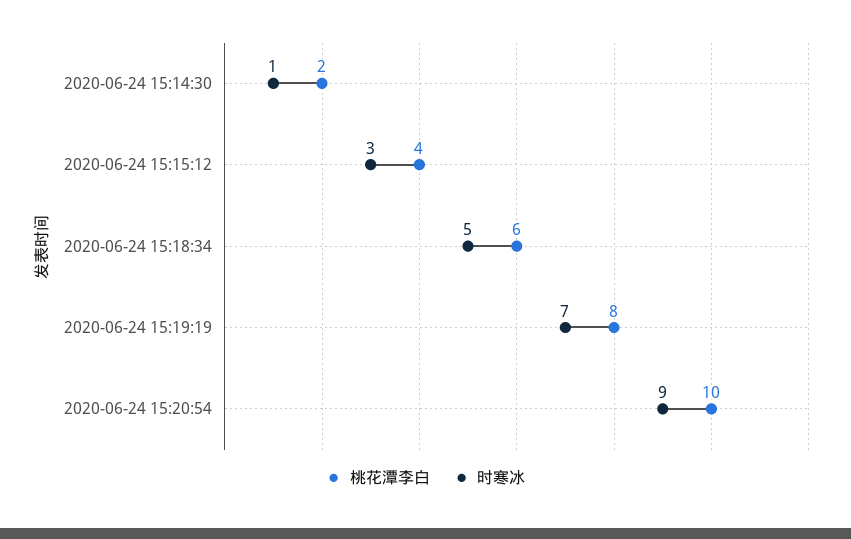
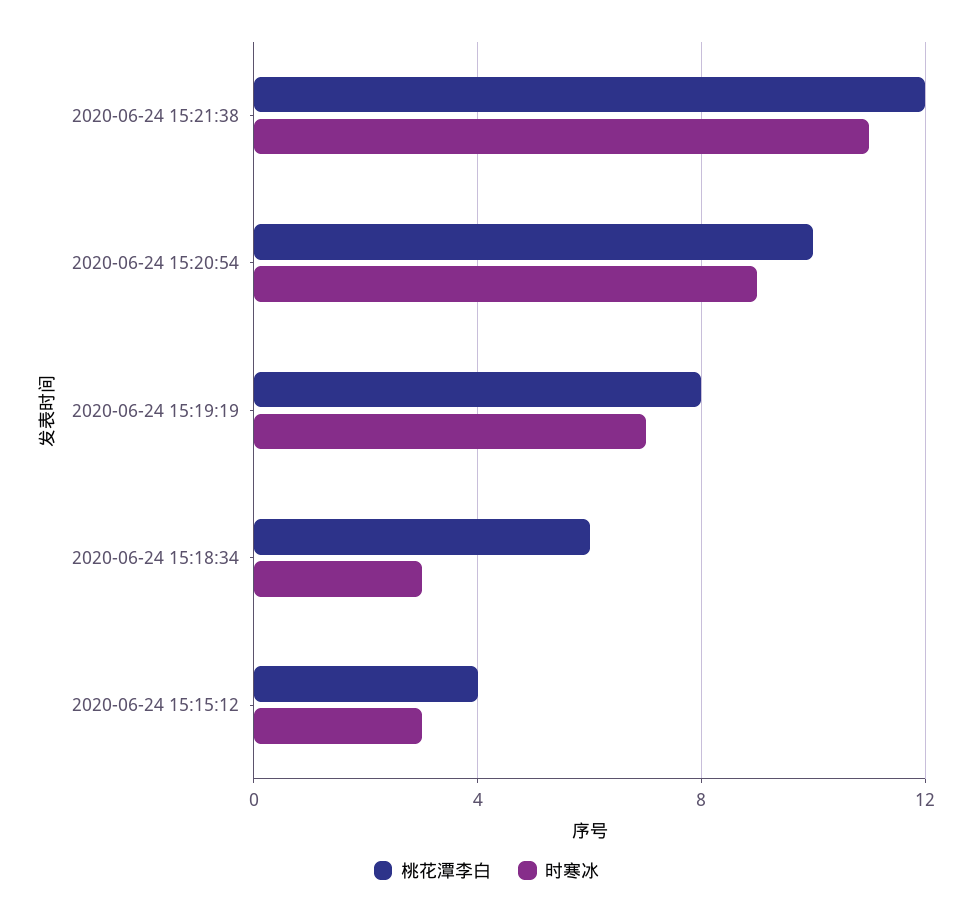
桃花潭李白, 2020-06-24 15:14:30: 2 -> none
时寒冰, 2020-06-24 15:14:30: 1 -> none
时寒冰, 2020-06-24 15:18:34: 5 -> 3
桃花潭李白, 2020-06-24 15:21:38: none -> 12
时寒冰, 2020-06-24 15:21:38: none -> 11

